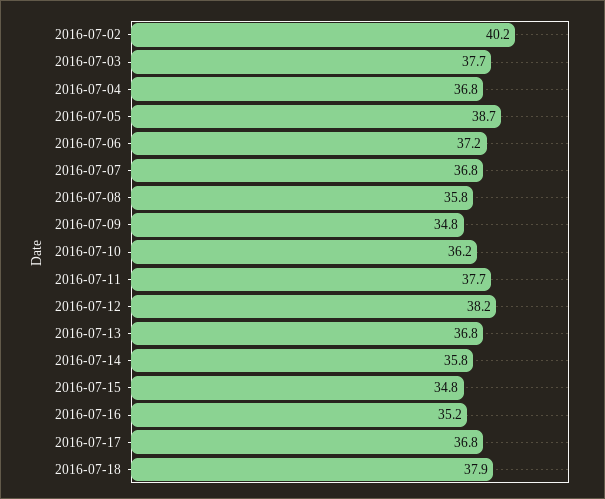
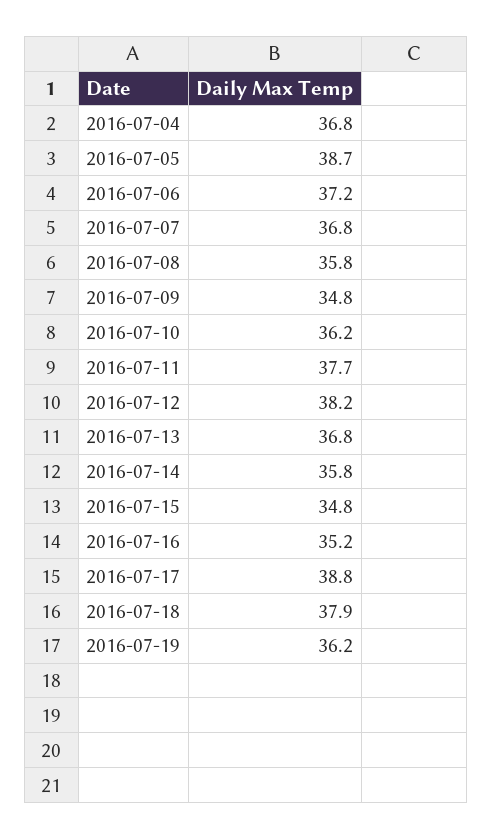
2016-07-02: 40.2 -> none
2016-07-03: 37.7 -> none
2016-07-17: 36.8 -> 38.8
2016-07-19: none -> 36.2

